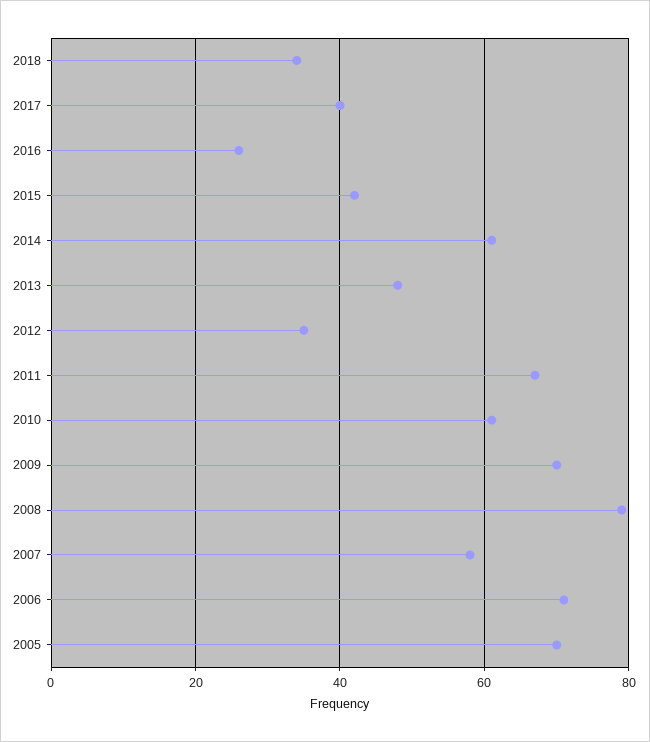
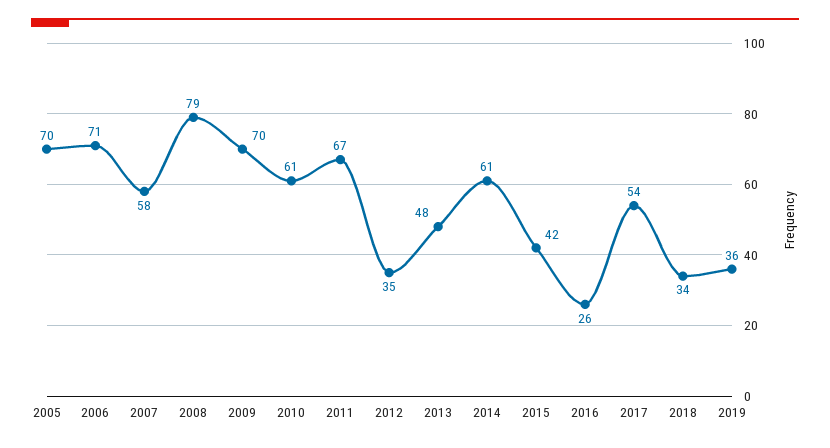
2017: 40 -> 54
2019: none -> 36

